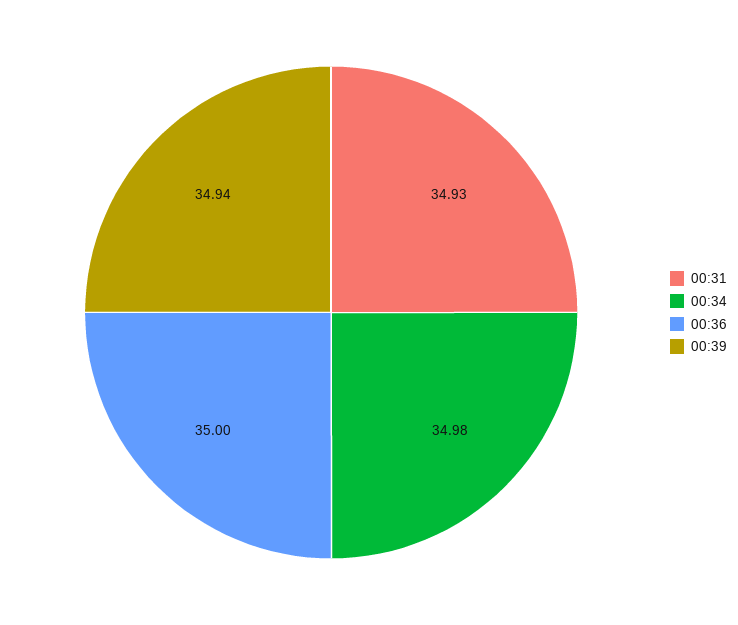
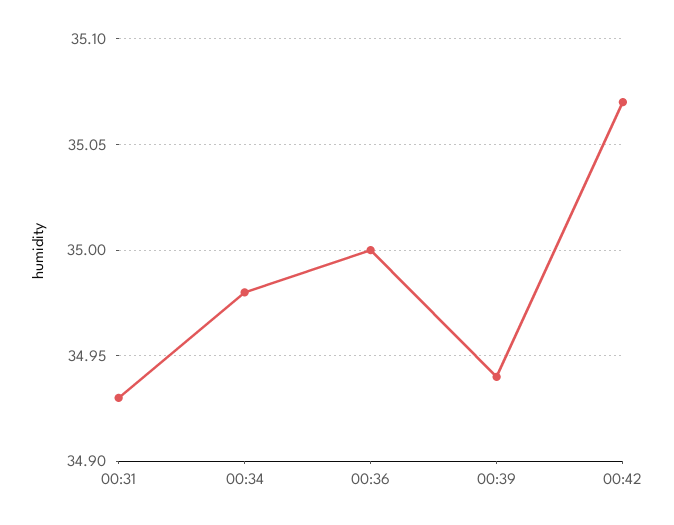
00:42: none -> 35.07

